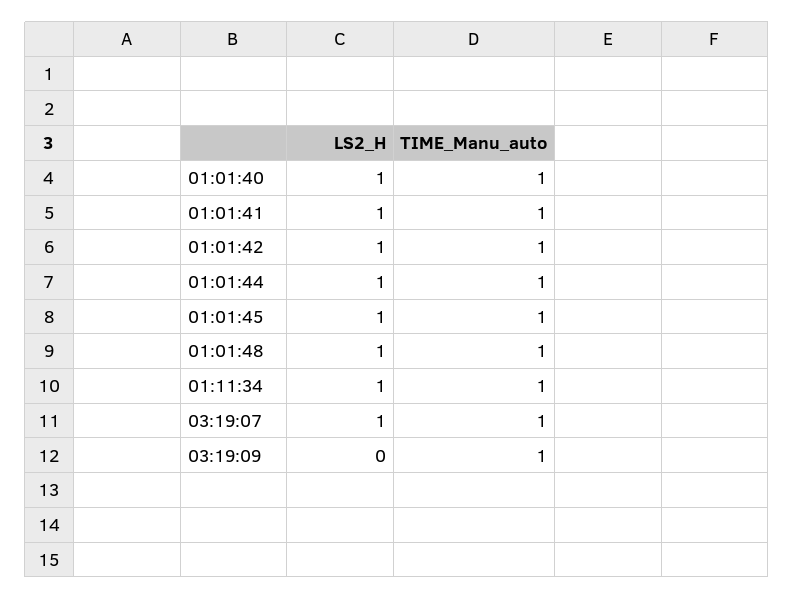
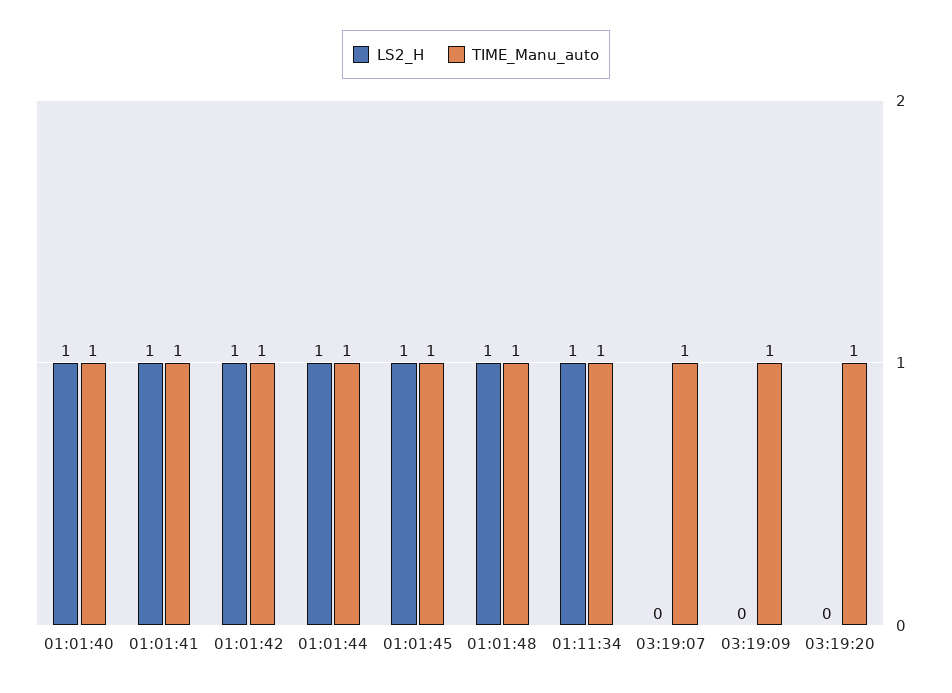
LS2_H, 03:19:07: 1 -> 0
LS2_H, 03:19:20: none -> 0
TIME_Manu_auto, 03:19:20: none -> 1

